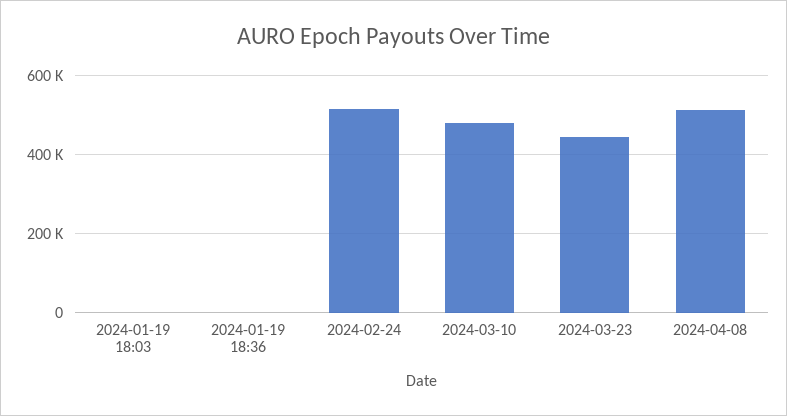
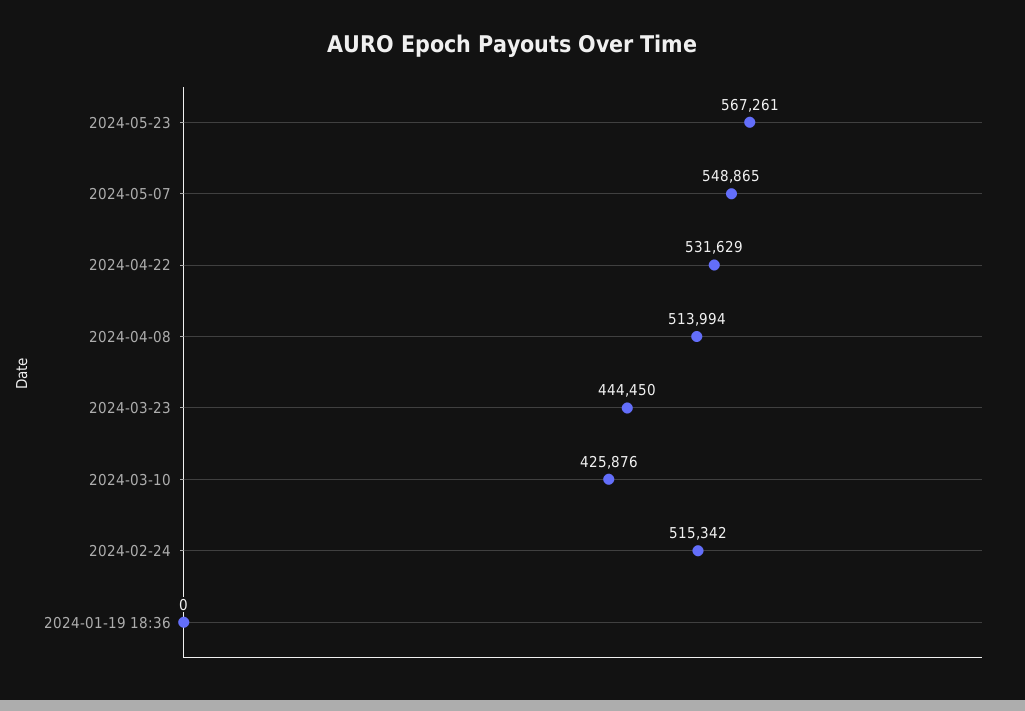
2024-01-19 18:03: 0 -> none
2024-03-10: 480000 -> 425876
2024-05-23: none -> 567261
2024-05-07: none -> 548865
2024-04-22: none -> 531629

